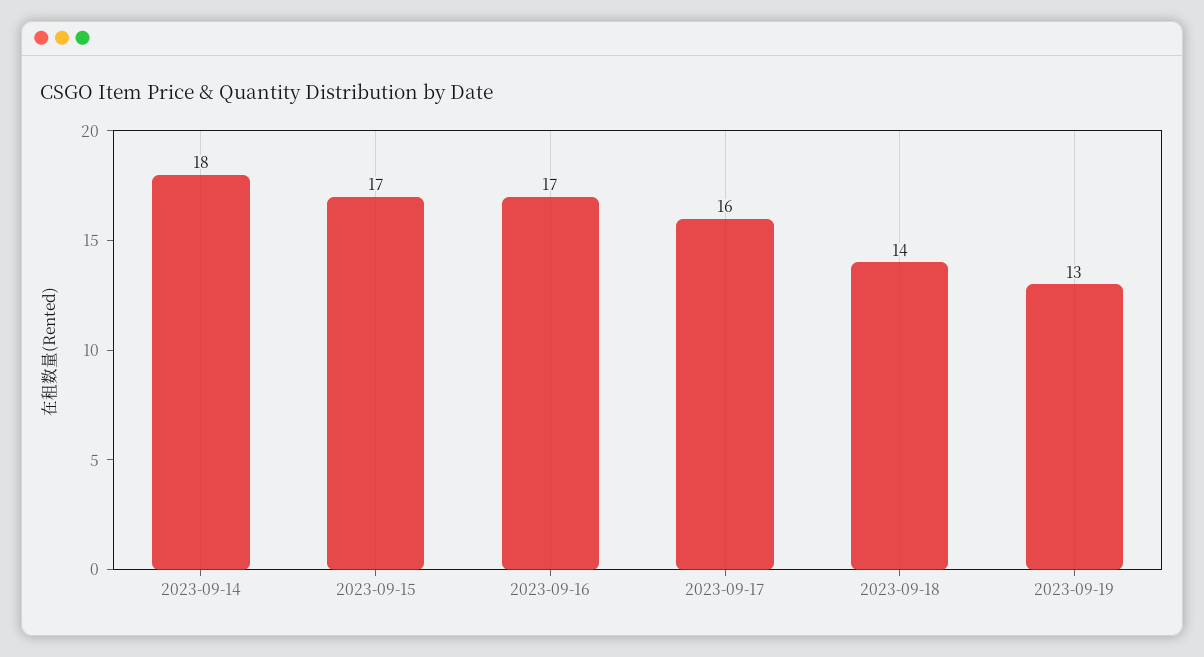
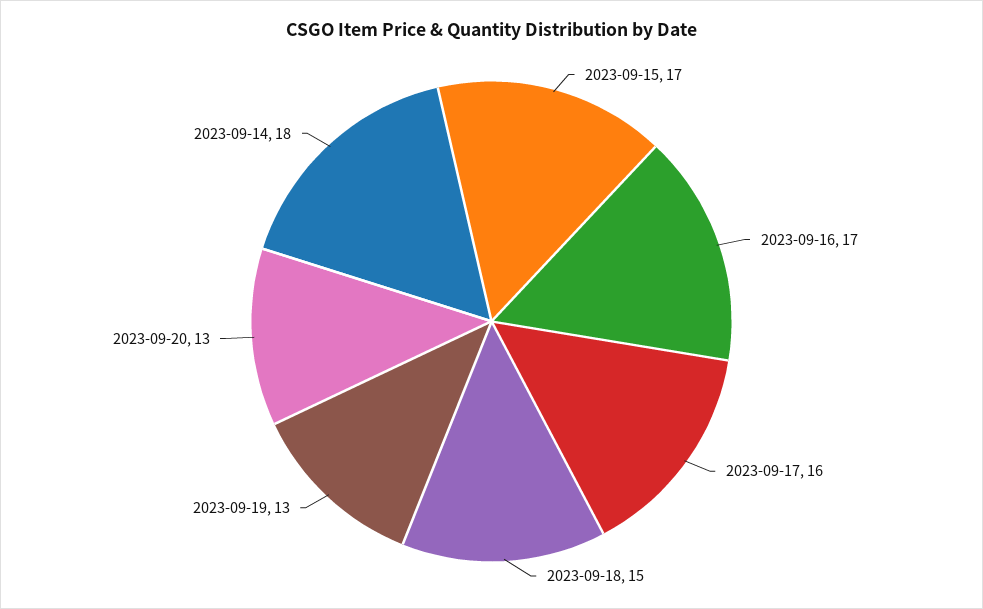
2023-09-18: 14 -> 15
2023-09-20: none -> 13

